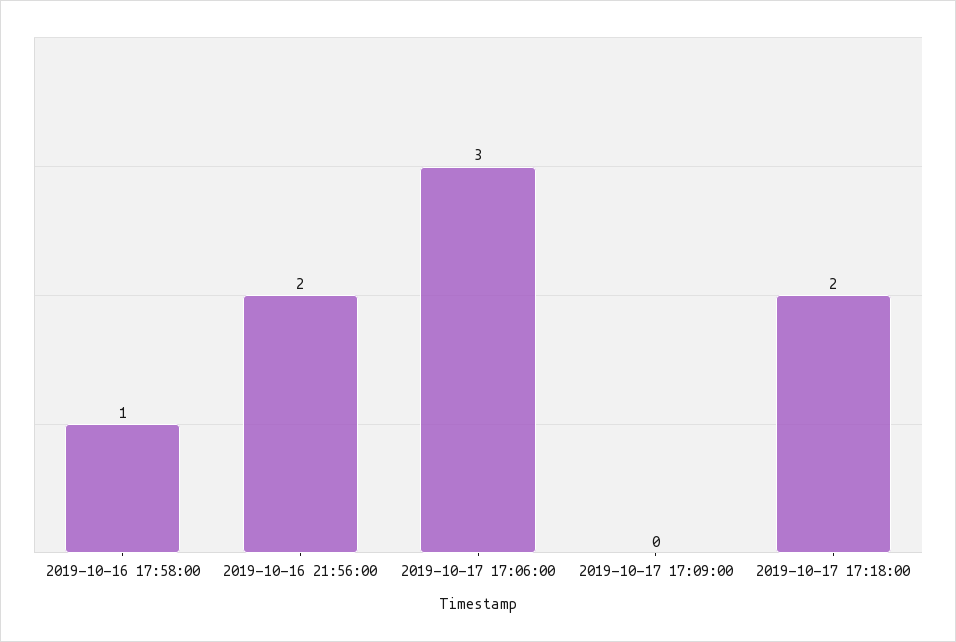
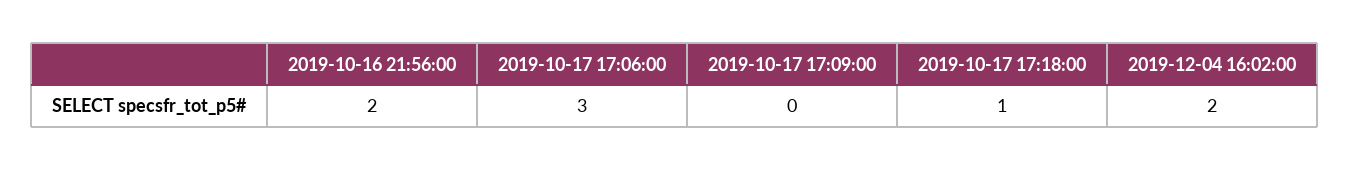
2019-10-16 17:58:00: 1 -> none
2019-10-17 17:18:00: 2 -> 1
2019-12-04 16:02:00: none -> 2

